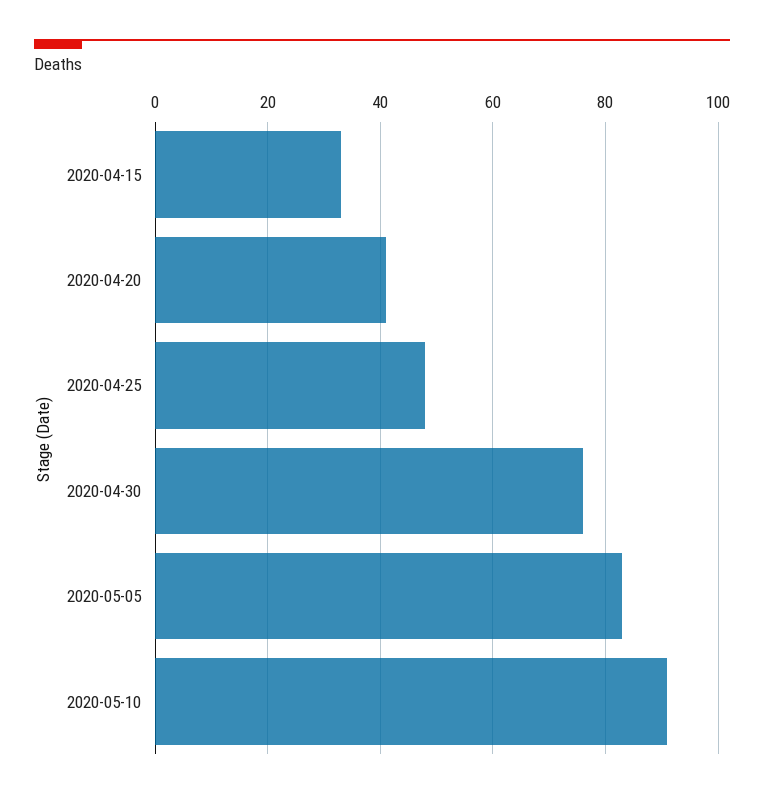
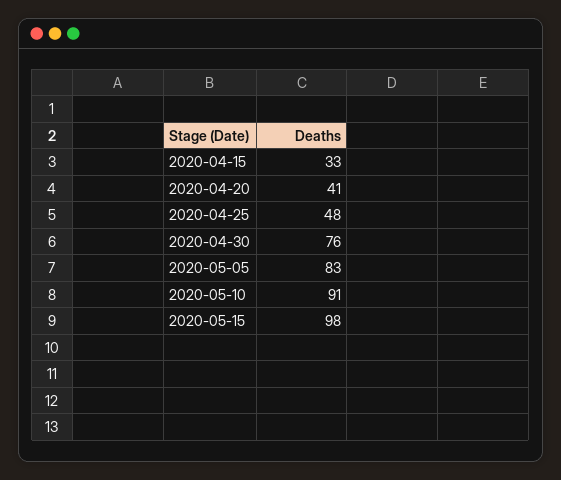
2020-05-15: none -> 98

